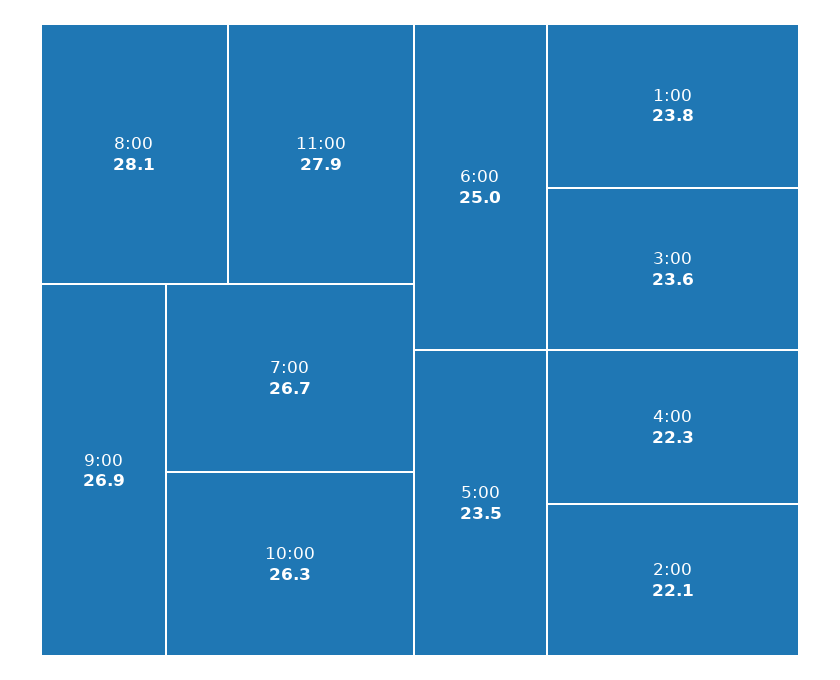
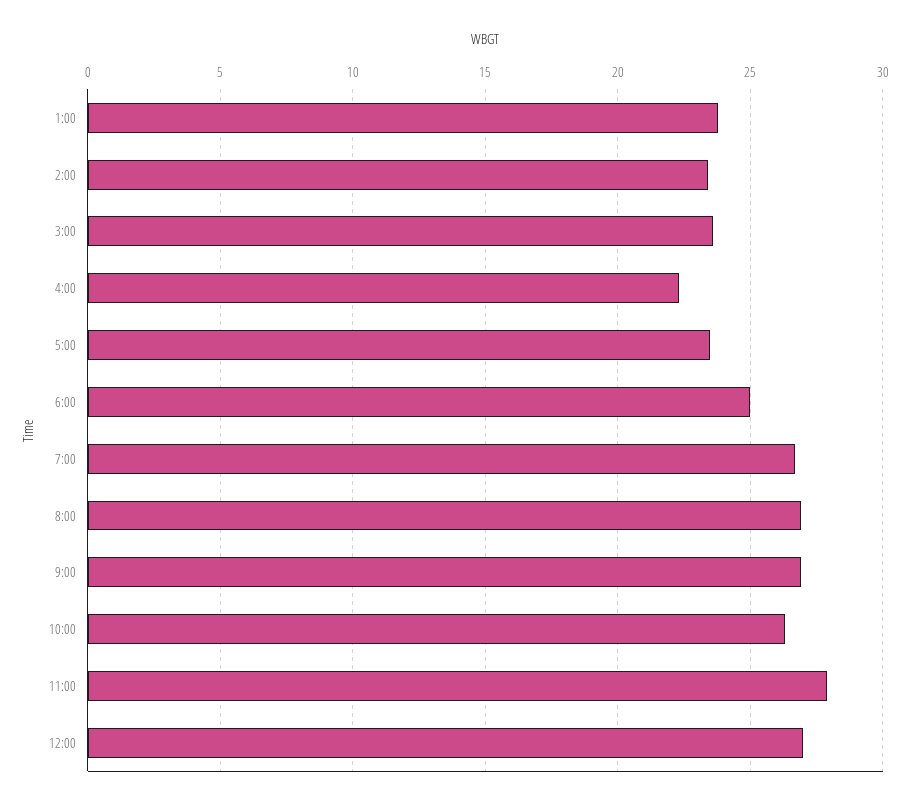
8:00: 28.1 -> 27
2:00: 22.1 -> 23.5
12:00: none -> 27

